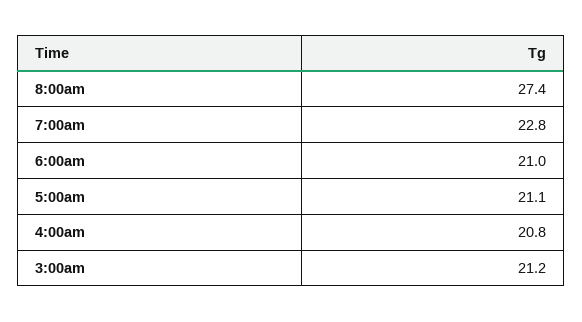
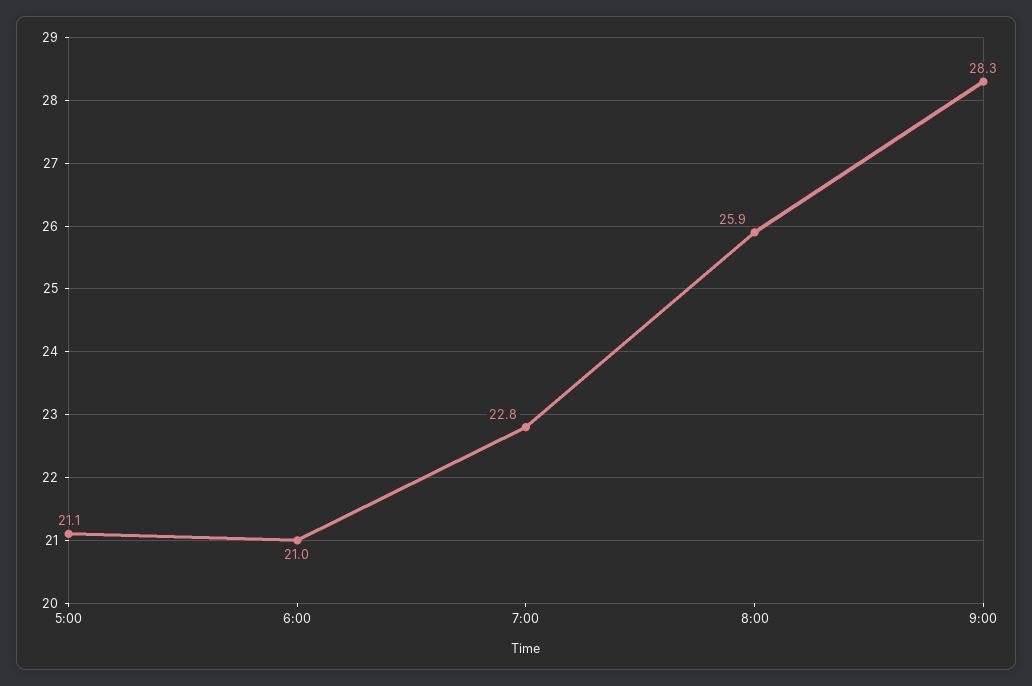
8:00am: 27.4 -> 25.9
4:00am: 20.8 -> none
3:00am: 21.2 -> none
9:00: none -> 28.3

